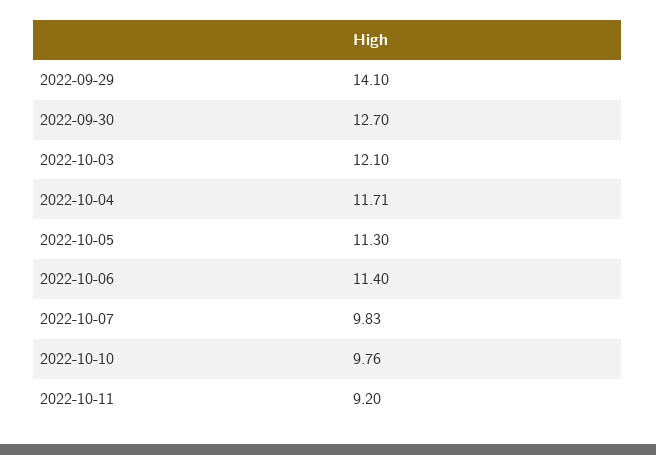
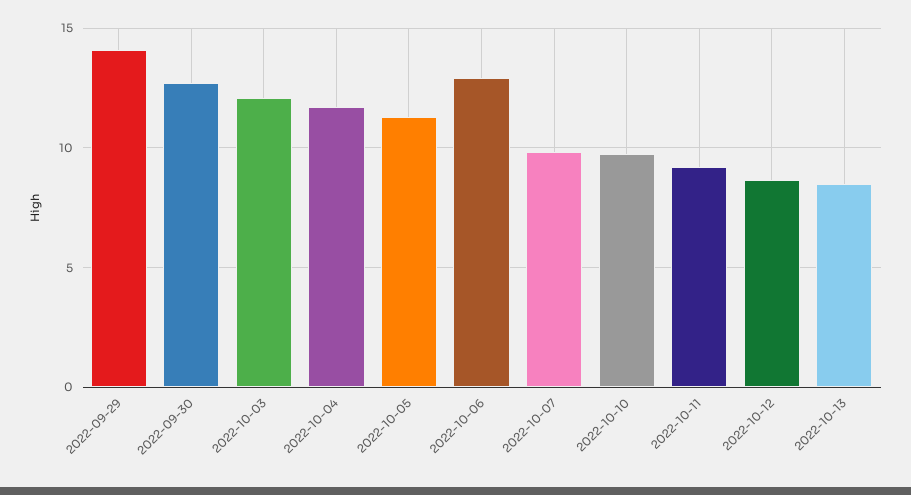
2022-10-06: 11.4 -> 13
2022-10-12: none -> 8.5
2022-10-13: none -> 8.5

